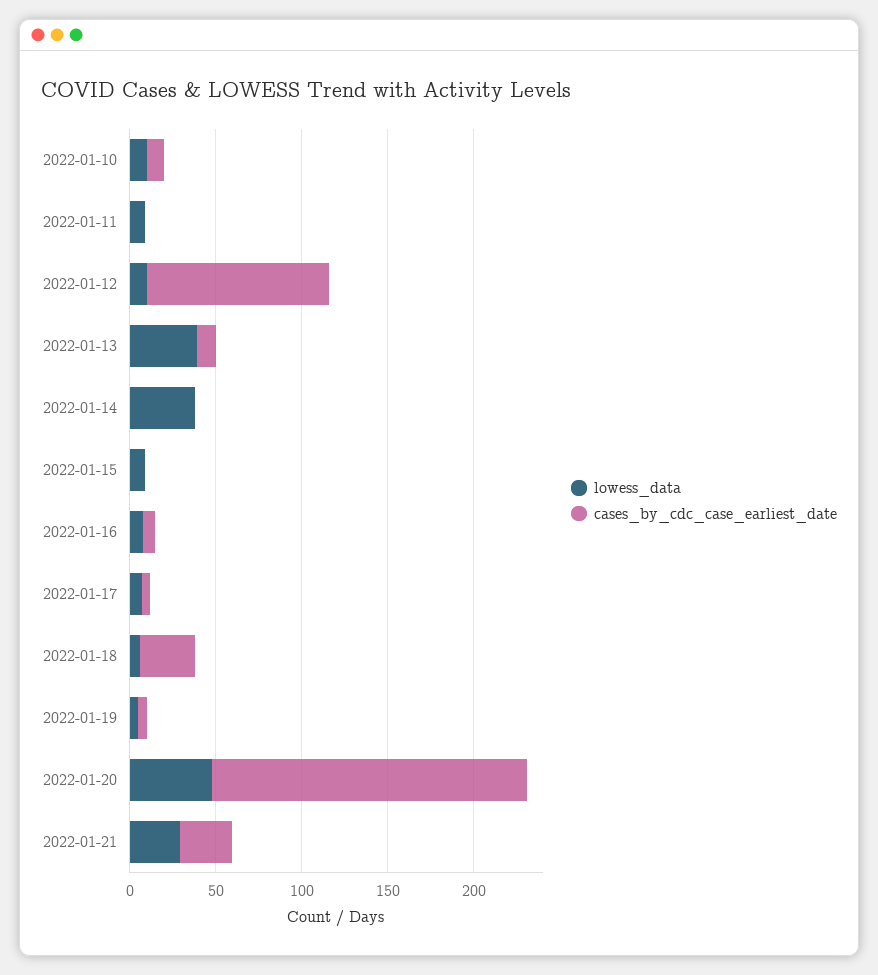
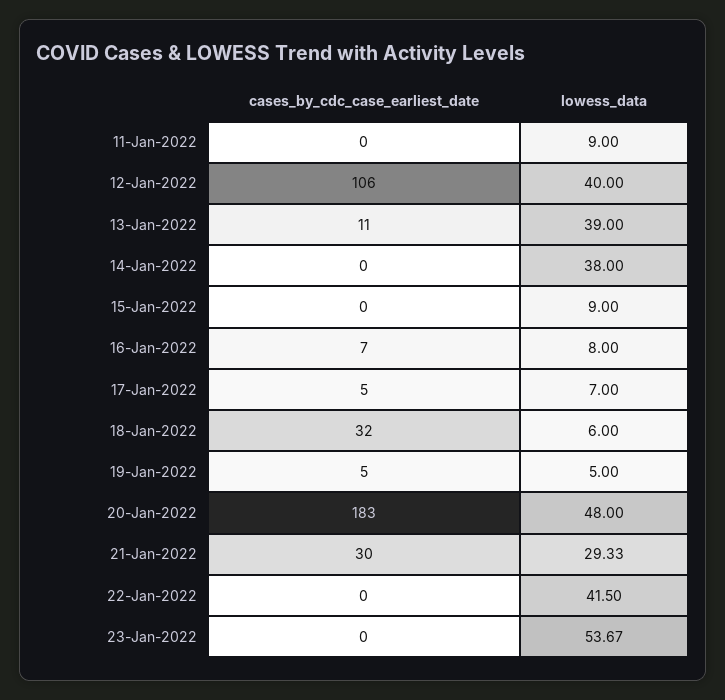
lowess_data, 2022-01-10: 10 -> none
cases_by_cdc_case_earliest_date, 2022-01-10: 10 -> none
lowess_data, 2022-01-12: 10 -> 40
cases_by_cdc_case_earliest_date, 22-Jan-2022: none -> 0
lowess_data, 22-Jan-2022: none -> 41.5
cases_by_cdc_case_earliest_date, 23-Jan-2022: none -> 0
lowess_data, 23-Jan-2022: none -> 53.67

